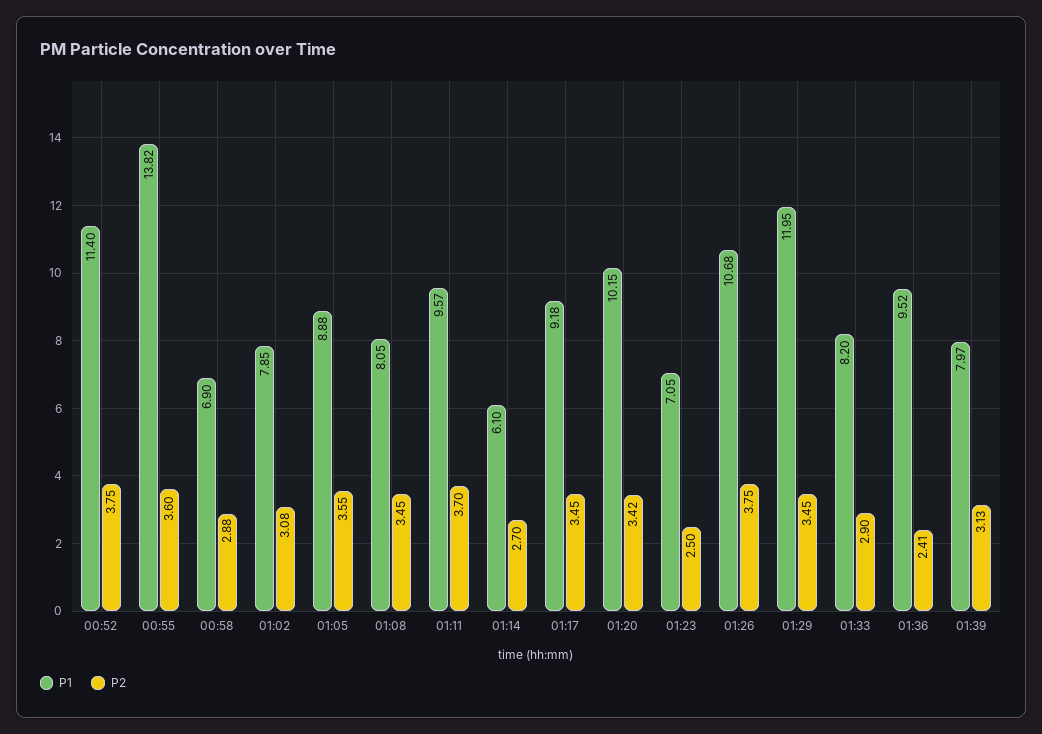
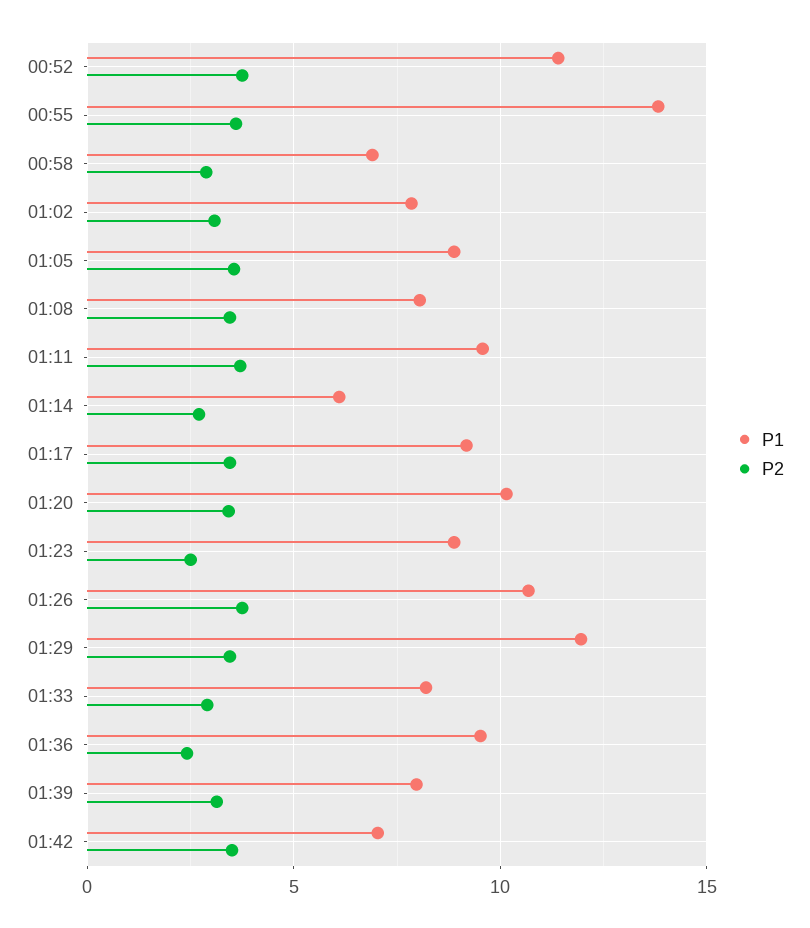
P1, 01:23: 7.05 -> 9
P1, 01:42: none -> 7
P2, 01:42: none -> 3.5

